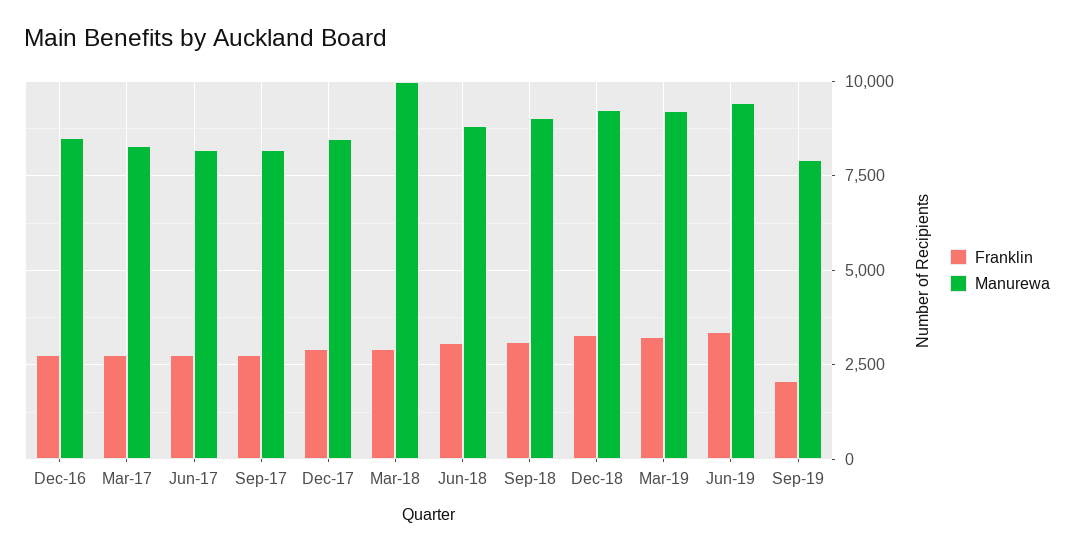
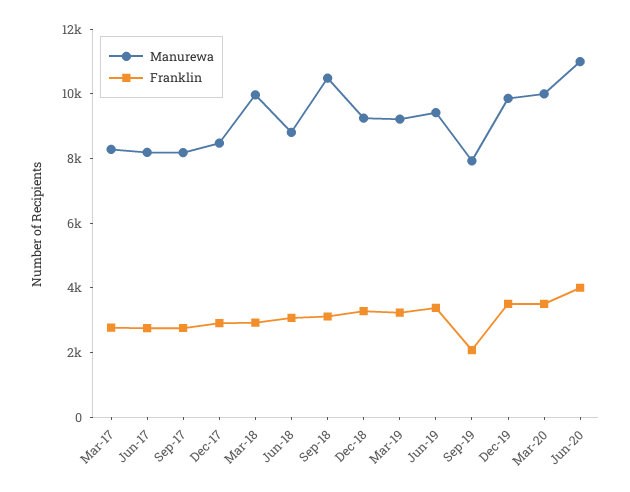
Franklin, Dec-16: 2750 -> none
Manurewa, Dec-16: 8500 -> none
Manurewa, Sep-18: 9000 -> 10500
Manurewa, Dec-19: none -> 10000
Franklin, Dec-19: none -> 3500
Manurewa, Mar-20: none -> 10000
Franklin, Mar-20: none -> 3500
Manurewa, Jun-20: none -> 11000
Franklin, Jun-20: none -> 4000

